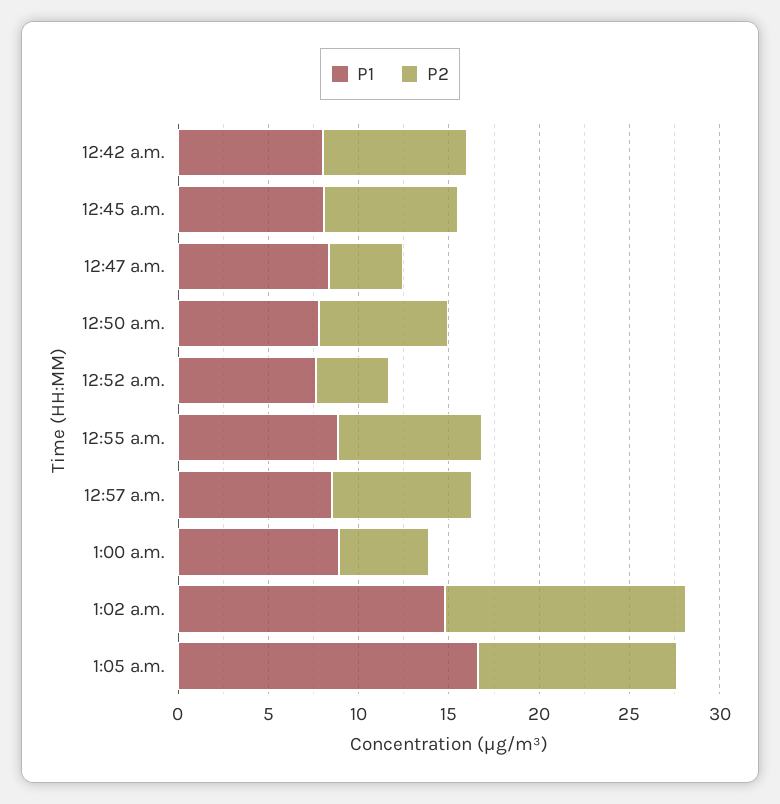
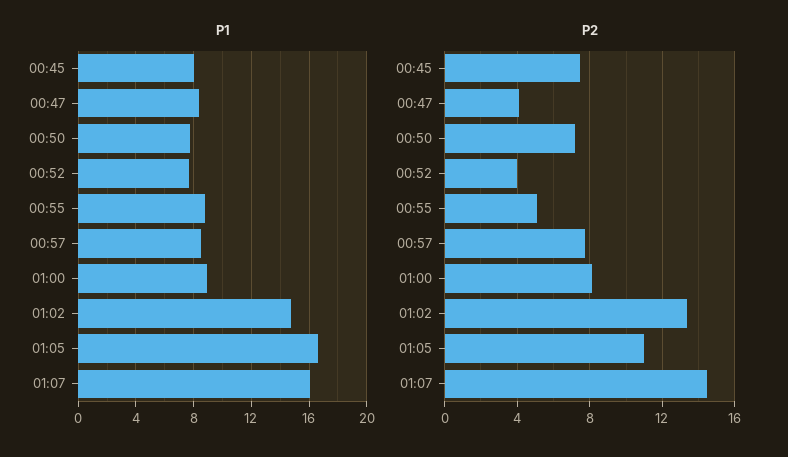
P1, 12:42 a.m.: 8 -> none
P2, 12:42 a.m.: 8 -> none
P2, 12:55 a.m.: 8 -> 5
P2, 1:00 a.m.: 5 -> 8
P1, 01:07: none -> 16
P2, 01:07: none -> 14.5

